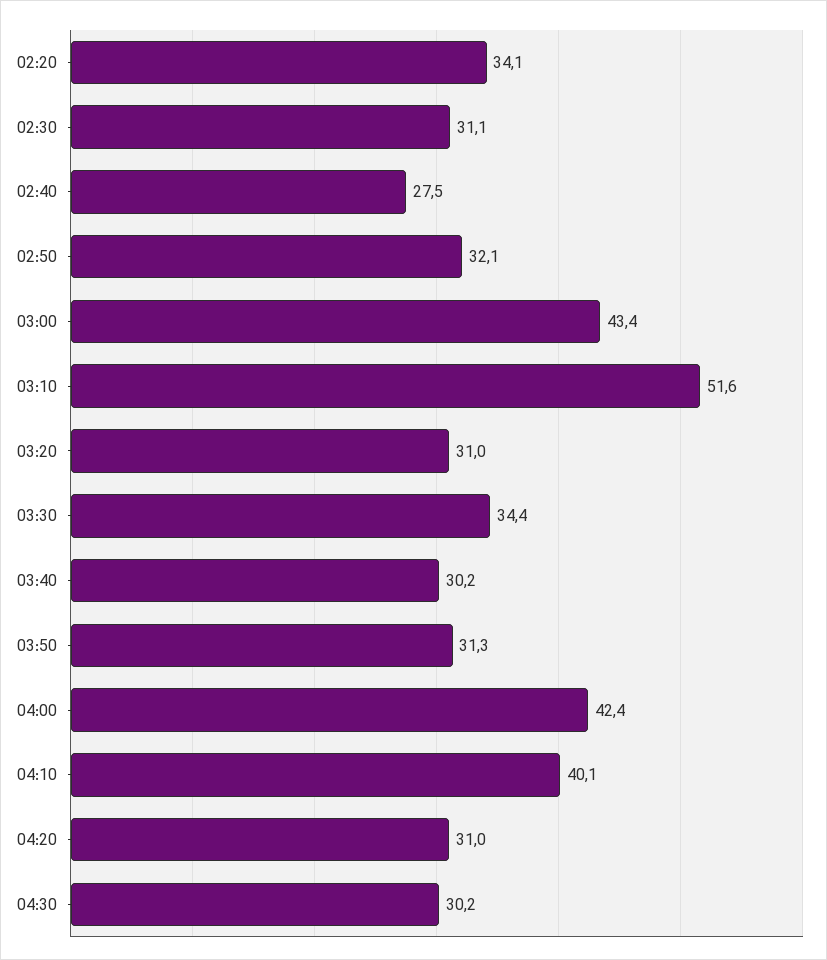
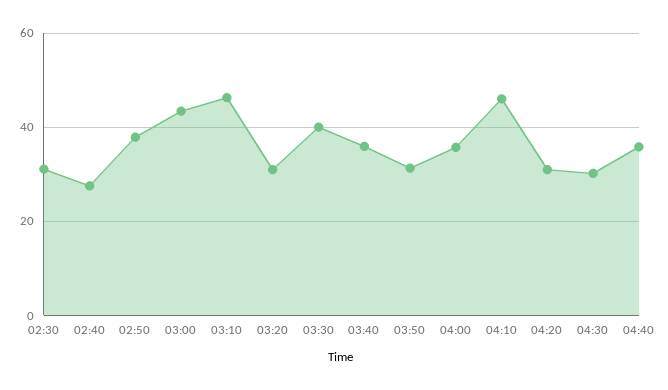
02:20: 34.1 -> none
02:50: 32.1 -> 38
03:10: 51.6 -> 46
03:30: 34.4 -> 40
03:40: 30.2 -> 36
04:00: 42.4 -> 36
04:10: 40.1 -> 46
04:40: none -> 36

